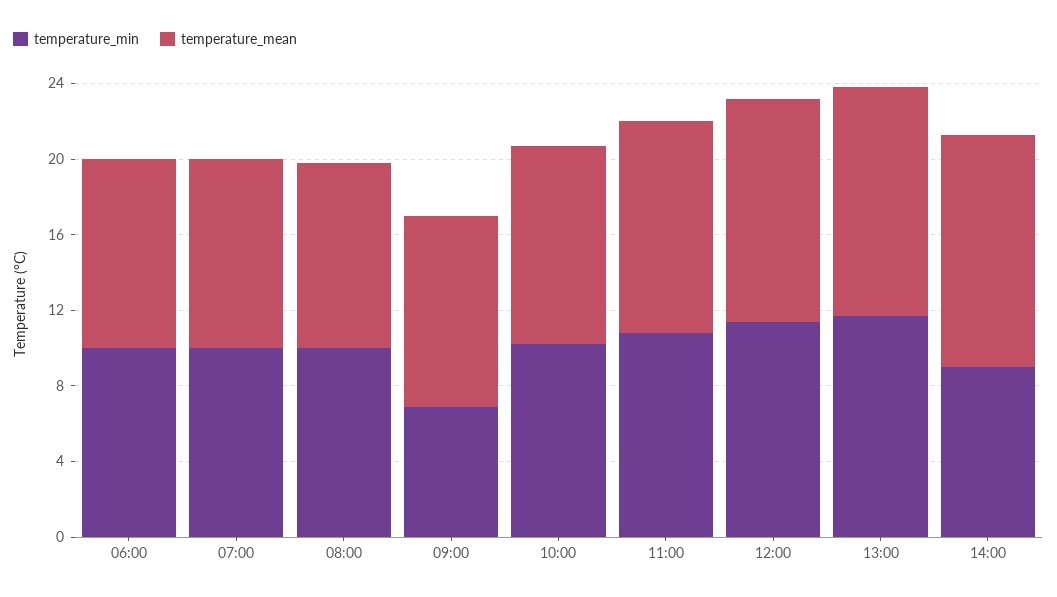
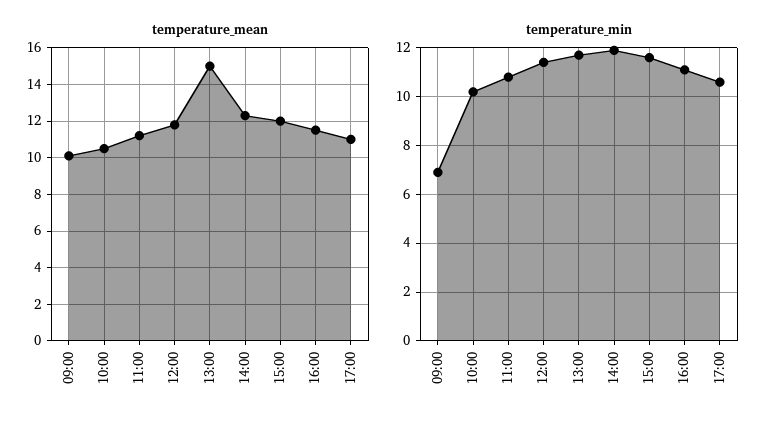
temperature_min, 06:00: 10 -> none
temperature_mean, 06:00: 10 -> none
temperature_min, 07:00: 10 -> none
temperature_mean, 07:00: 10 -> none
temperature_min, 08:00: 10 -> none
temperature_mean, 08:00: 10 -> none
temperature_mean, 13:00: 12 -> 15
temperature_min, 14:00: 9 -> 12
temperature_mean, 15:00: none -> 12
temperature_mean, 16:00: none -> 11.5
temperature_mean, 17:00: none -> 11
temperature_min, 15:00: none -> 11.5
temperature_min, 16:00: none -> 11
temperature_min, 17:00: none -> 10.5

